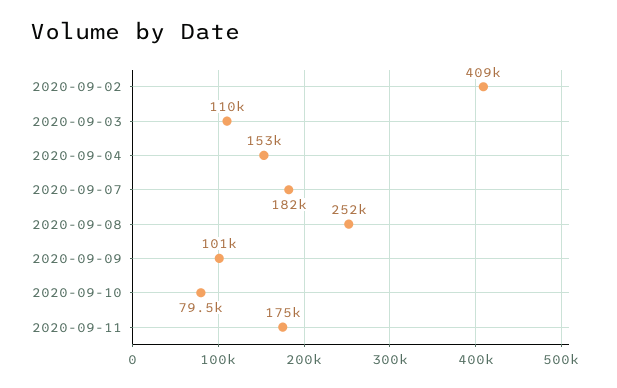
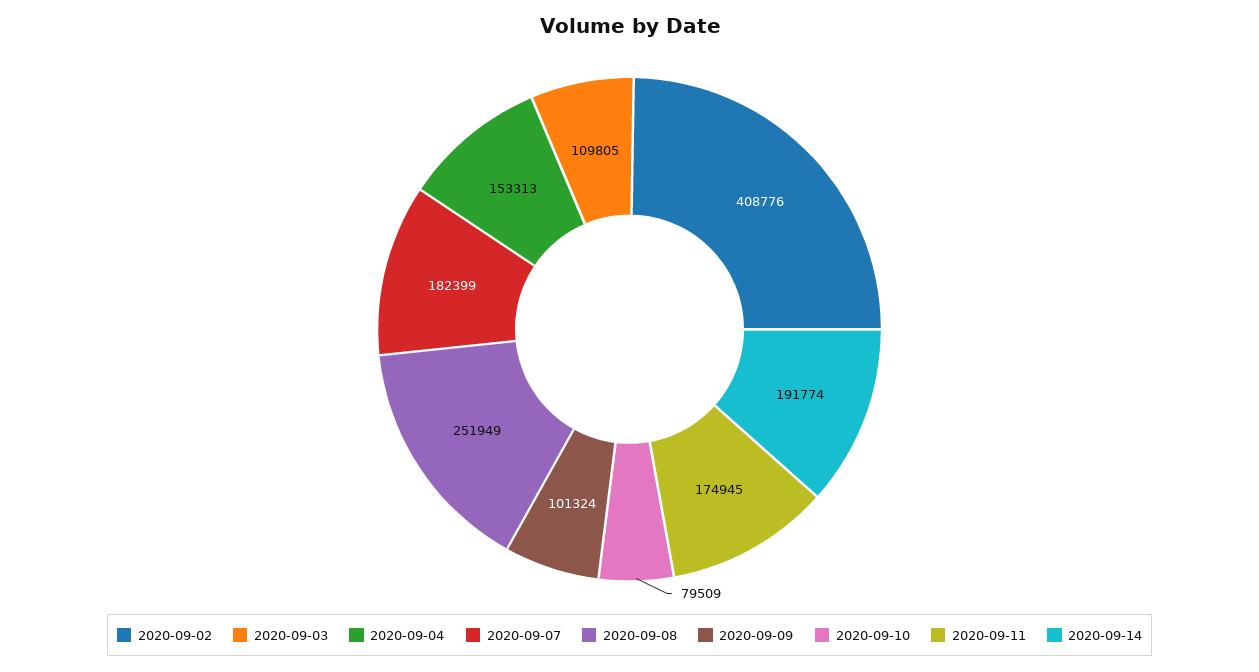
2020-09-14: none -> 191774

